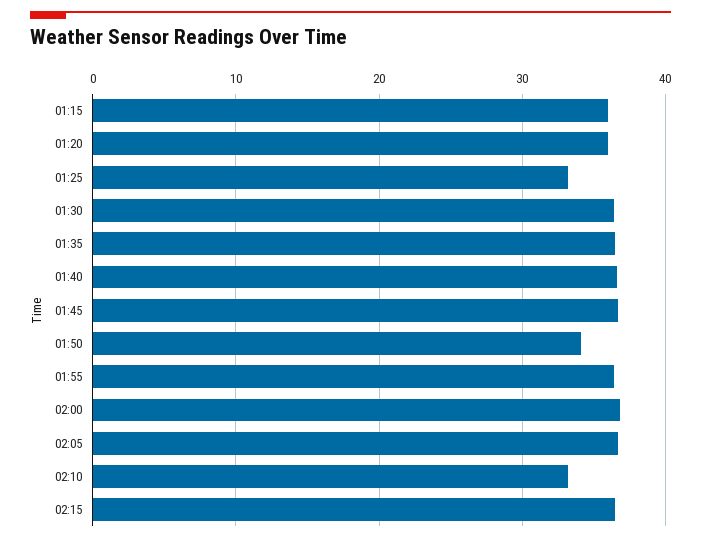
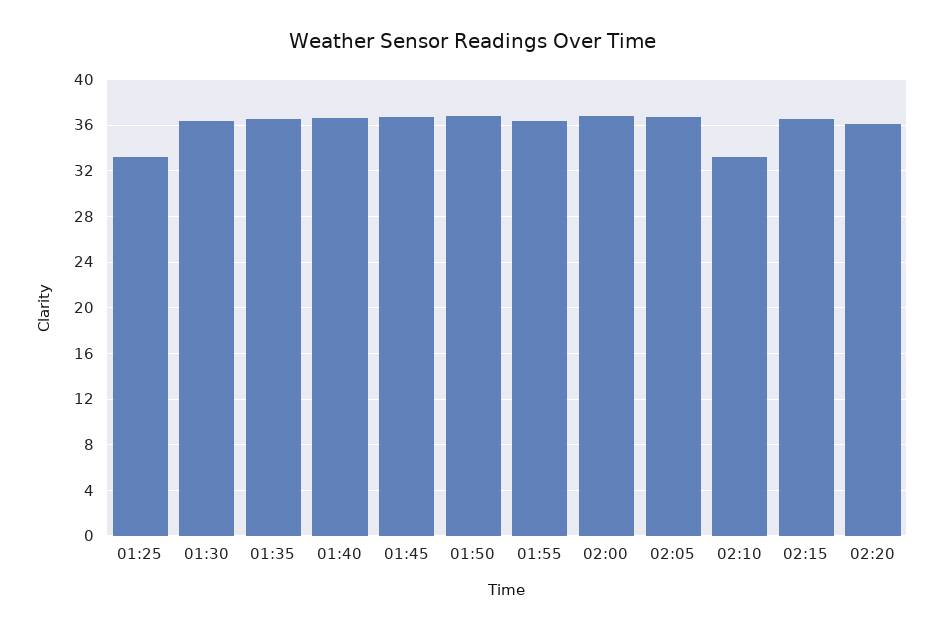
01:15: 36 -> none
01:20: 36 -> none
01:50: 34 -> 37
02:20: none -> 36

